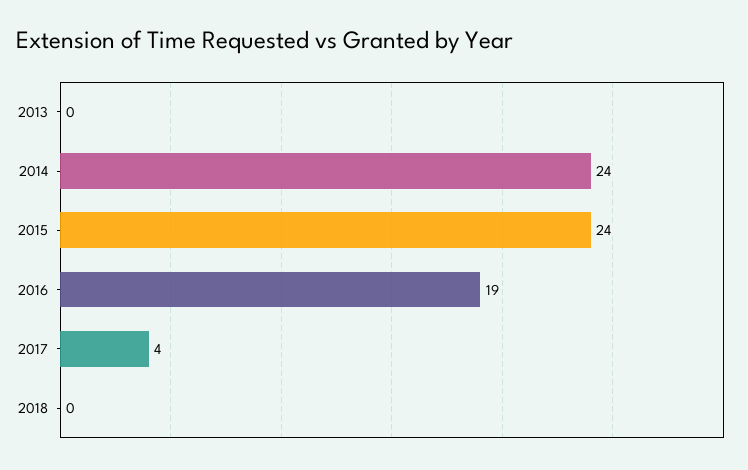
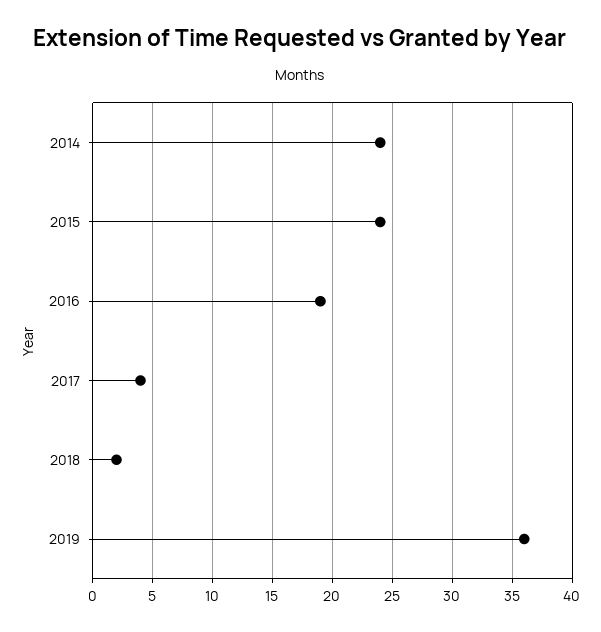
2013: 0 -> none
2018: 0 -> 2
2019: none -> 36

